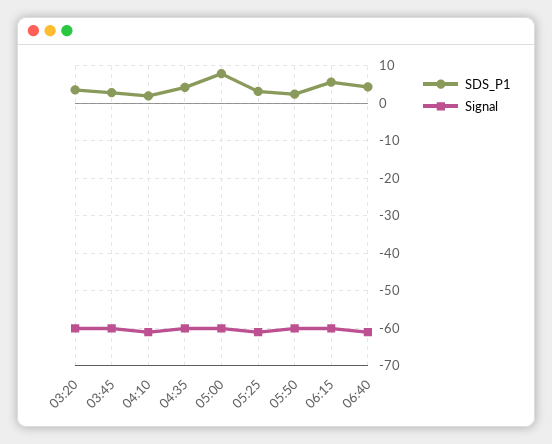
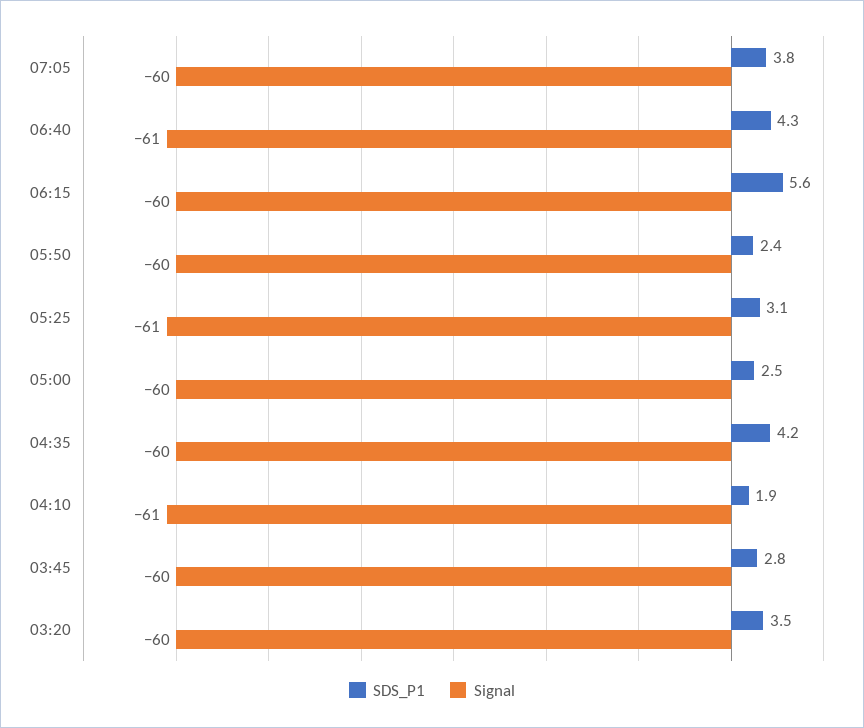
SDS_P1, 05:00: 8 -> 2.5
SDS_P1, 07:05: none -> 3.8
Signal, 07:05: none -> -60

